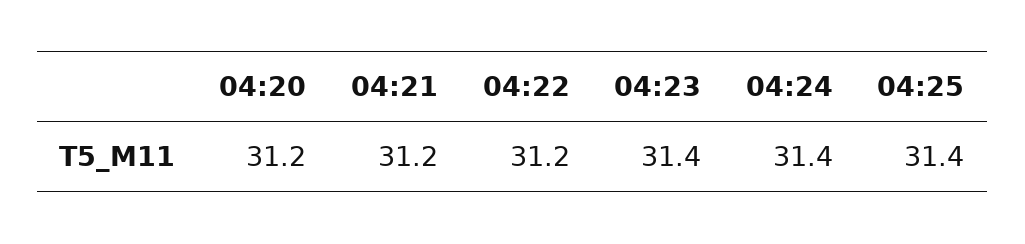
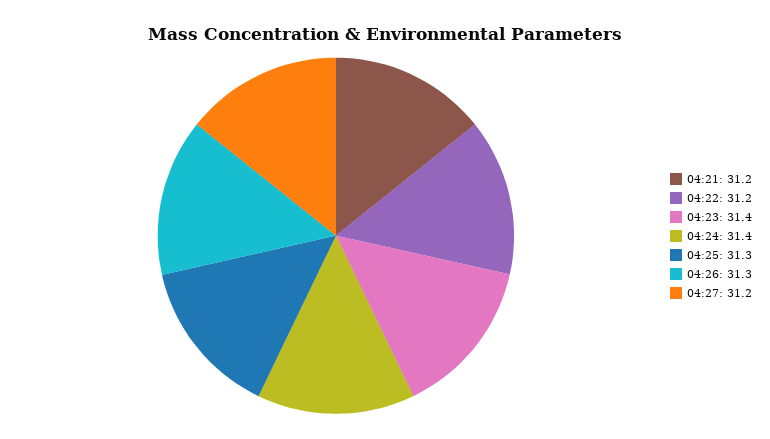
04:20: 31.2 -> none
04:25: 31.4 -> 31.3
04:26: none -> 31.3
04:27: none -> 31.2

